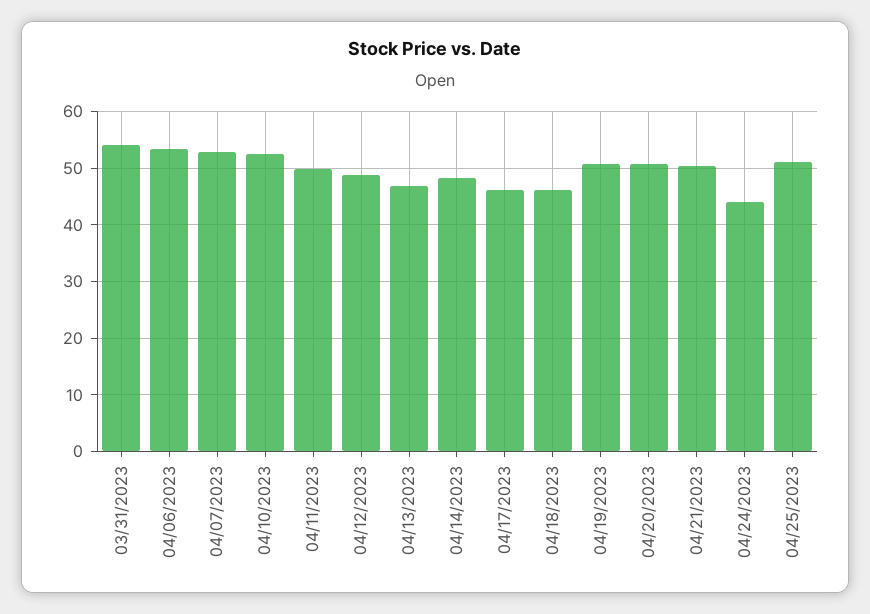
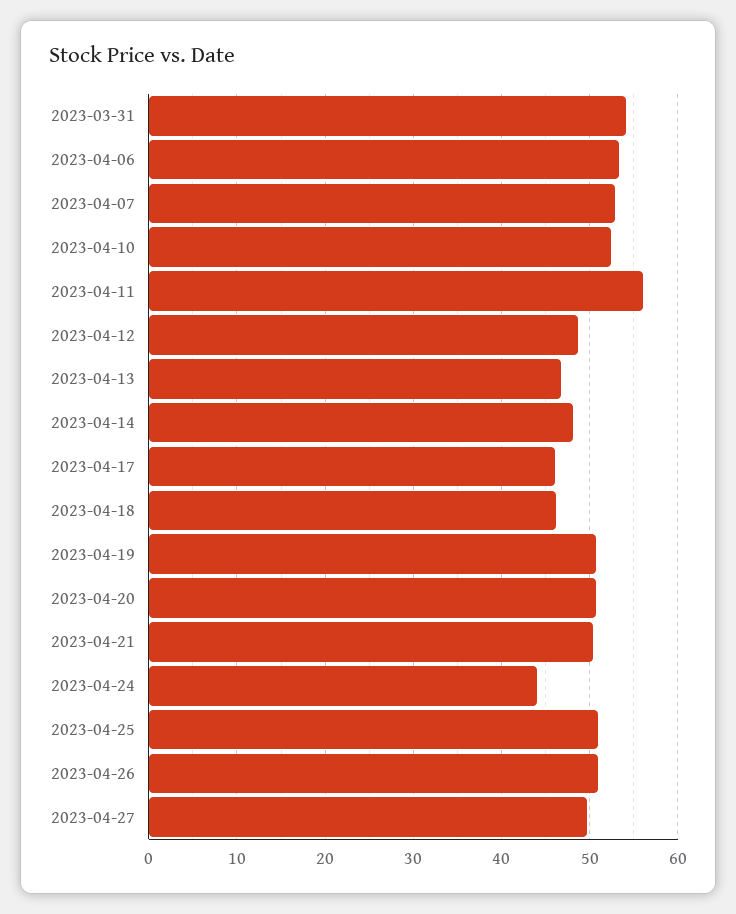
04/11/2023: 50 -> 56
2023-04-26: none -> 51
2023-04-27: none -> 50

